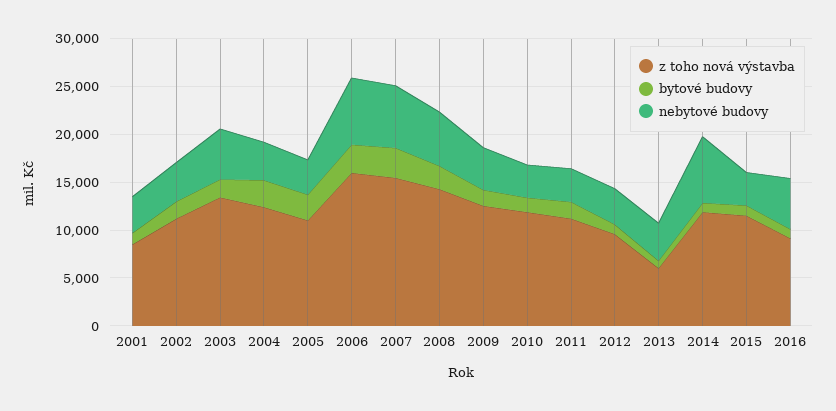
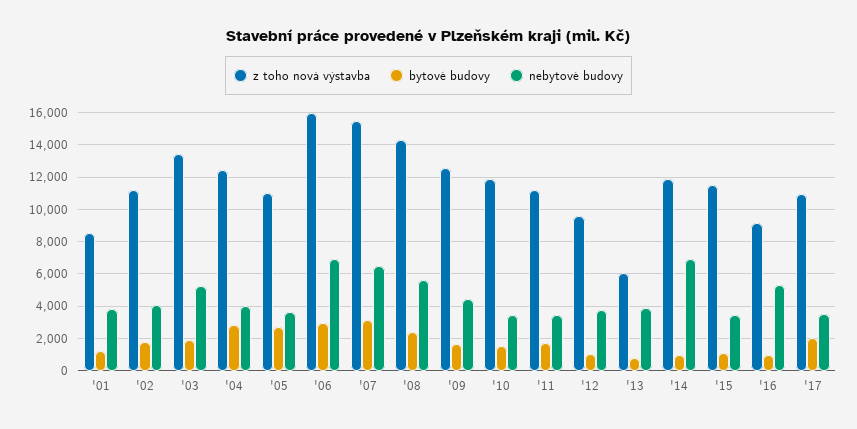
z toho nová výstavba, '17: none -> 11000
bytové budovy, '17: none -> 2000
nebytové budovy, '17: none -> 3500

